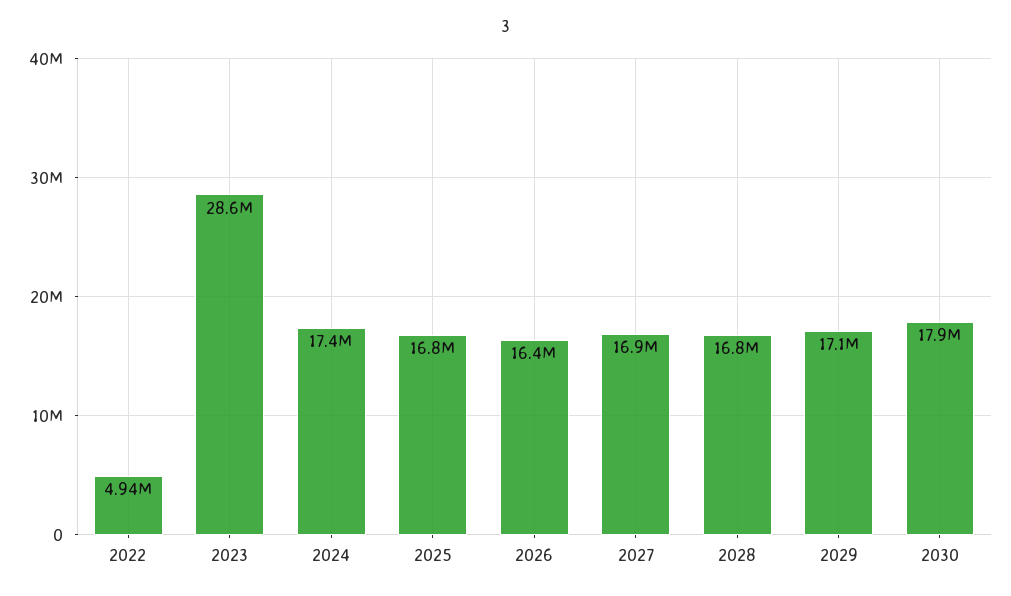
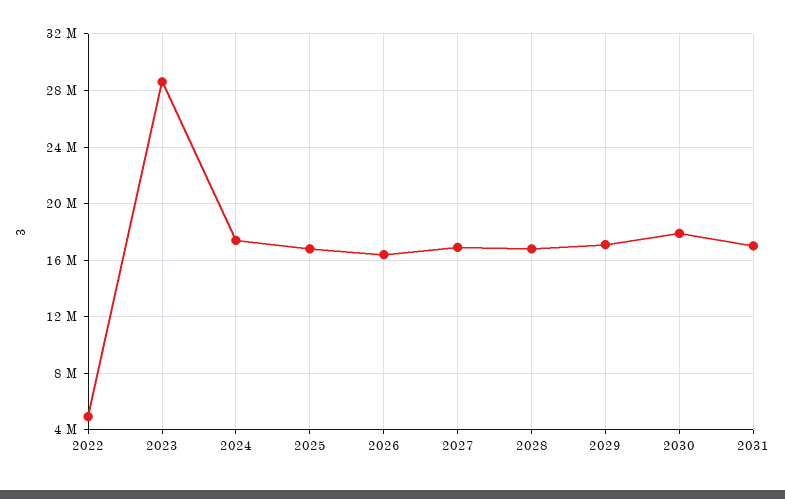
2031: none -> 17000000

